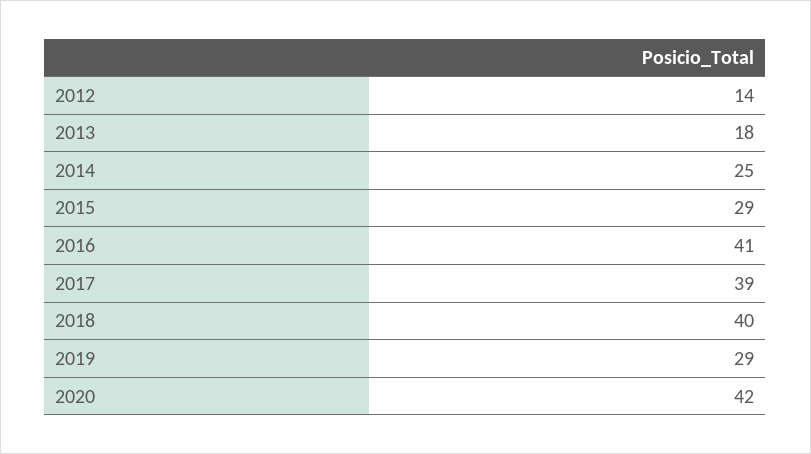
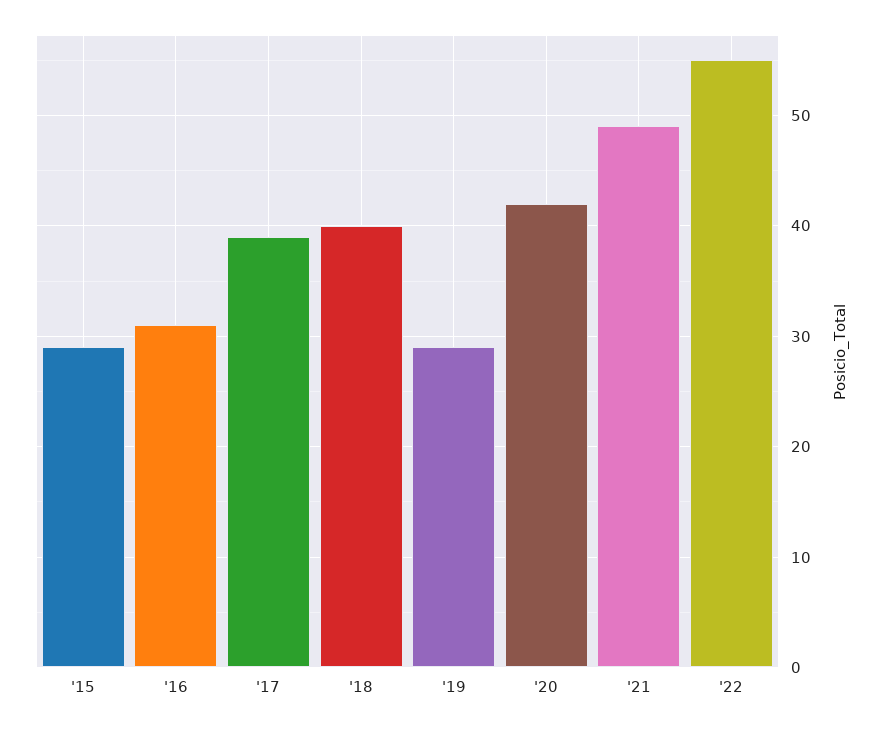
2012: 14 -> none
2013: 18 -> none
2014: 25 -> none
2016: 41 -> 31
'21: none -> 49
'22: none -> 55

